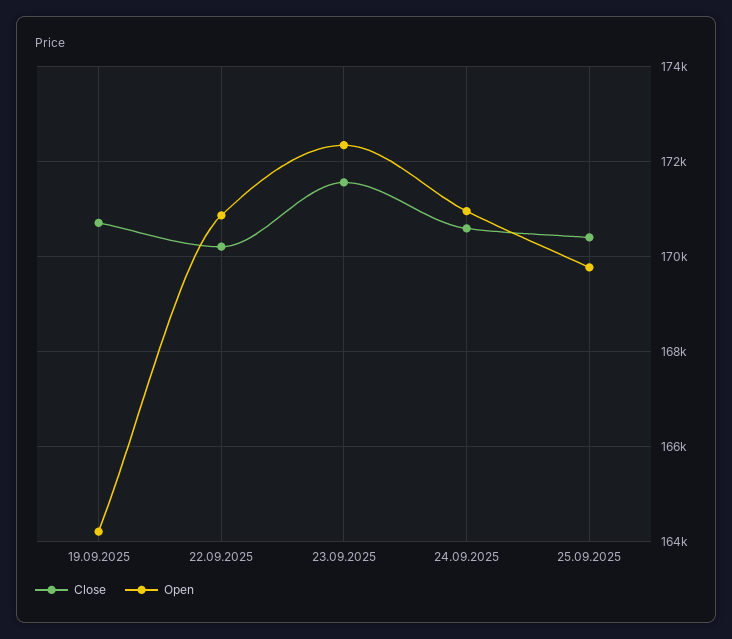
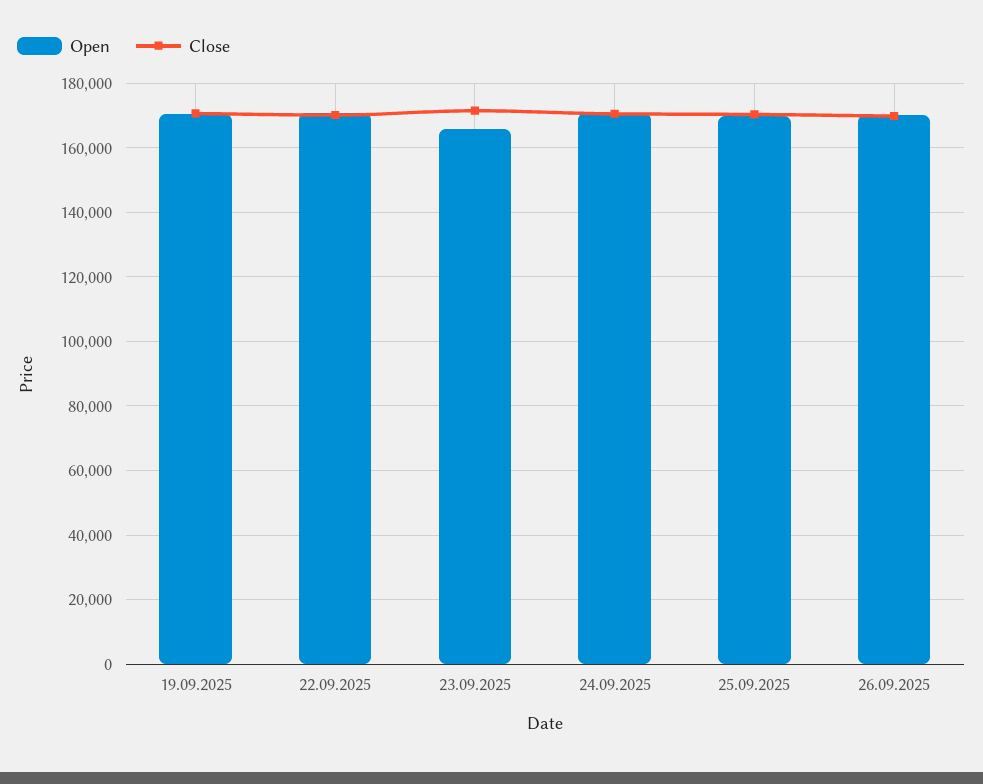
Open, 19.09.2025: 164200 -> 170000
Open, 23.09.2025: 172400 -> 166000
Open, 26.09.2025: none -> 170000
Close, 26.09.2025: none -> 170000

